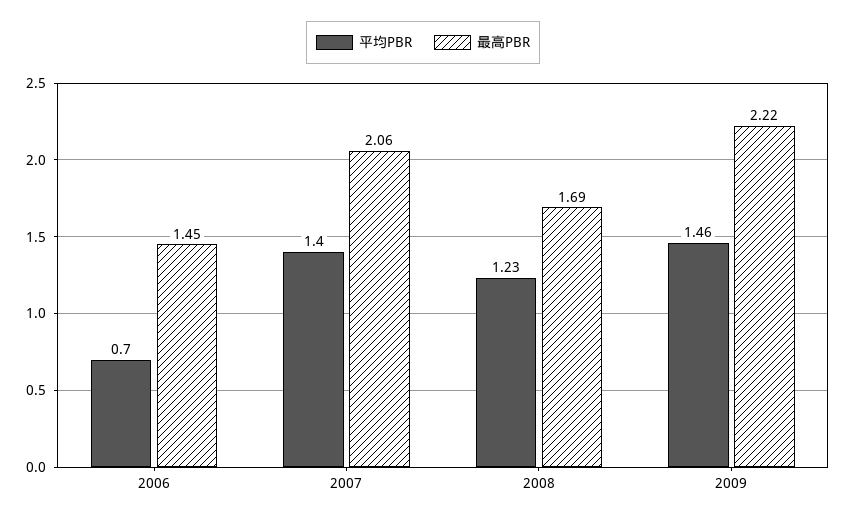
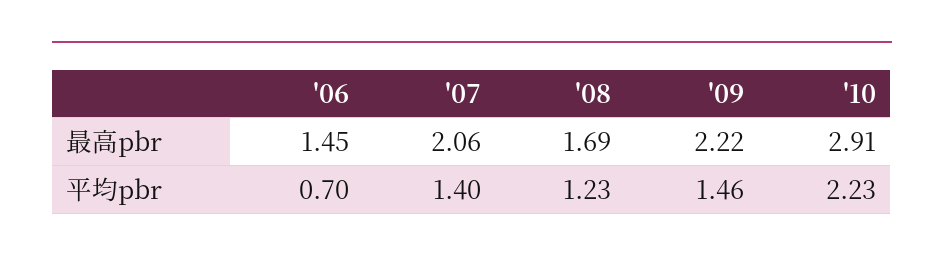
最高PBR, '10: none -> 2.91
平均PBR, '10: none -> 2.23

